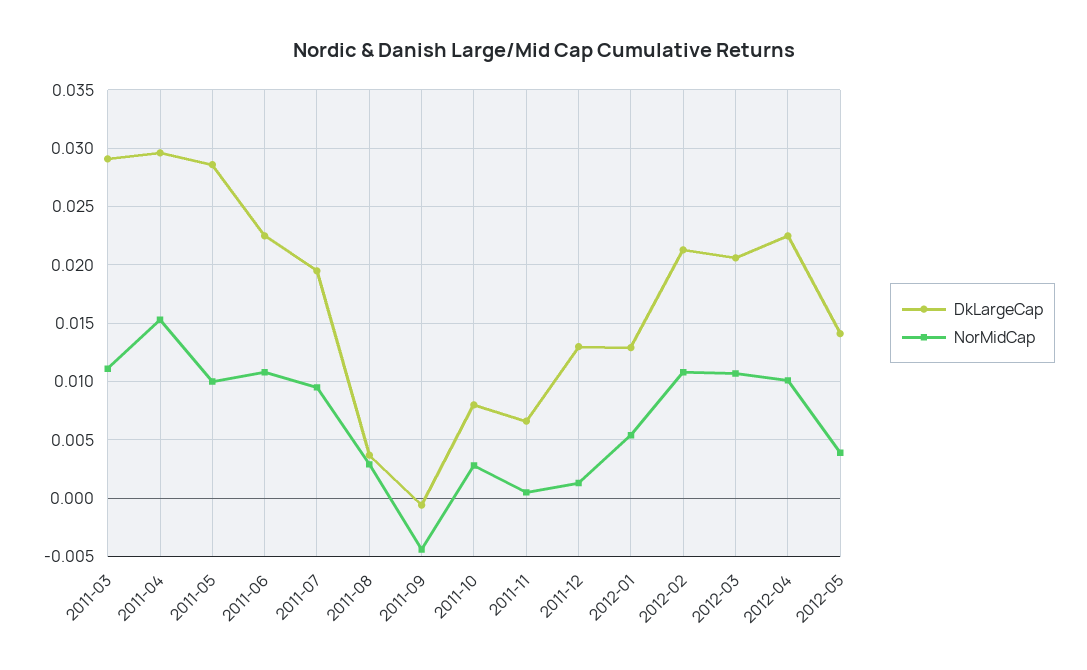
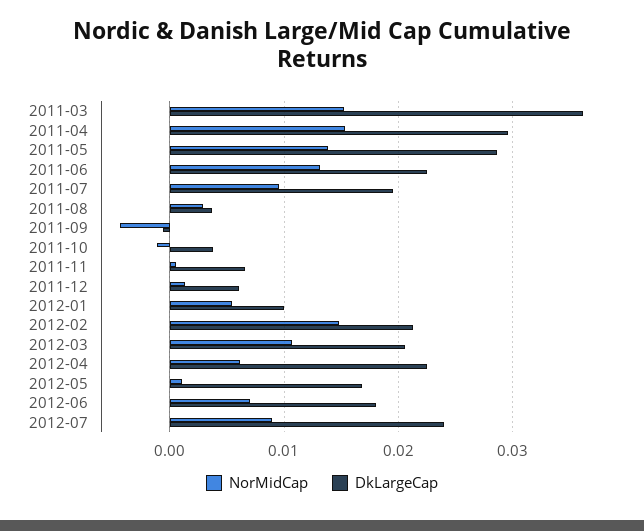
DkLargeCap, 2011-03: 0.029 -> 0.036
NorMidCap, 2011-03: 0.011 -> 0.015
NorMidCap, 2011-05: 0.01 -> 0.014
NorMidCap, 2011-06: 0.011 -> 0.013
DkLargeCap, 2011-10: 0.008 -> 0.004
NorMidCap, 2011-10: 0.003 -> -0.001
DkLargeCap, 2011-12: 0.013 -> 0.006
DkLargeCap, 2012-01: 0.013 -> 0.01
NorMidCap, 2012-02: 0.011 -> 0.015
NorMidCap, 2012-04: 0.01 -> 0.006
DkLargeCap, 2012-05: 0.014 -> 0.017
NorMidCap, 2012-05: 0.004 -> 0.001
NorMidCap, 2012-06: none -> 0.007
DkLargeCap, 2012-06: none -> 0.018
NorMidCap, 2012-07: none -> 0.009
DkLargeCap, 2012-07: none -> 0.024

